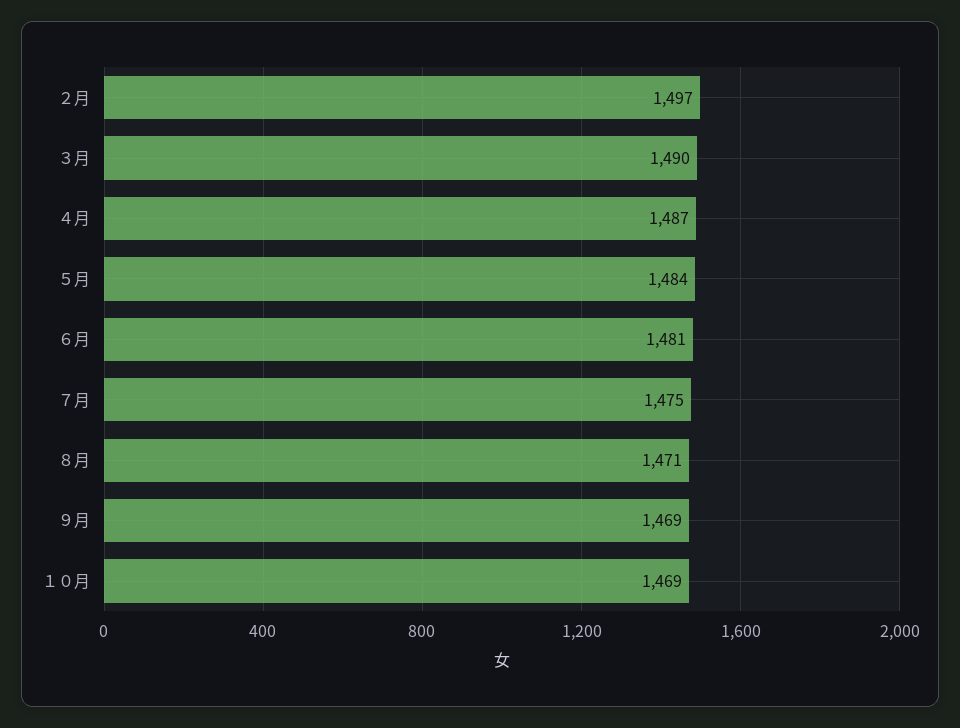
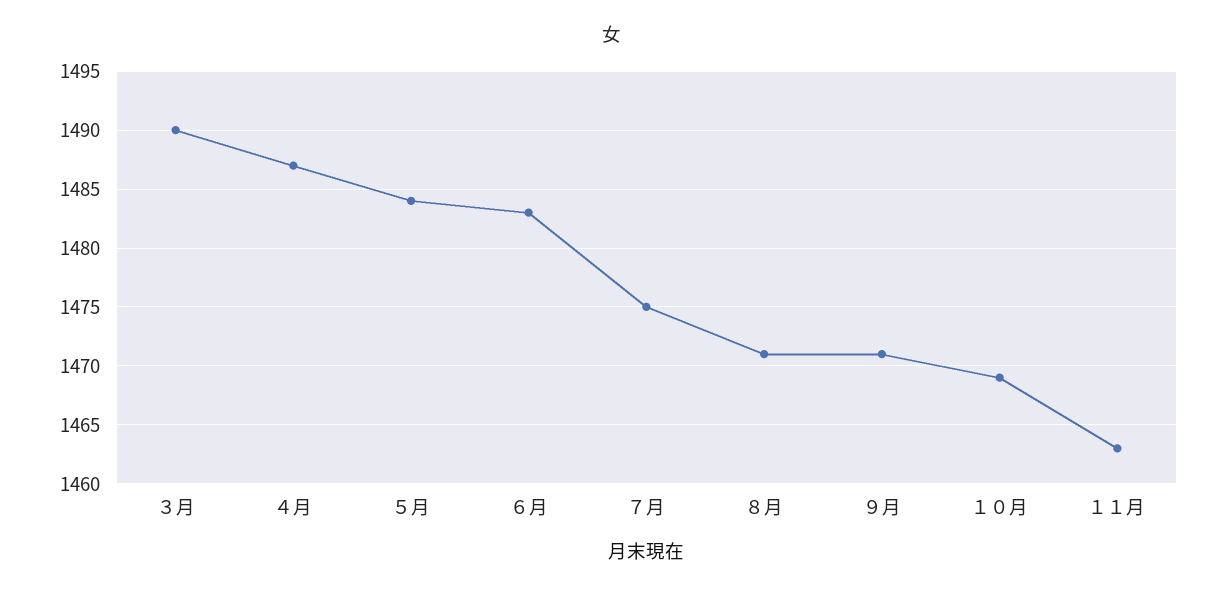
２月: 1497 -> none
６月: 1481 -> 1483
９月: 1469 -> 1471
１１月: none -> 1463

